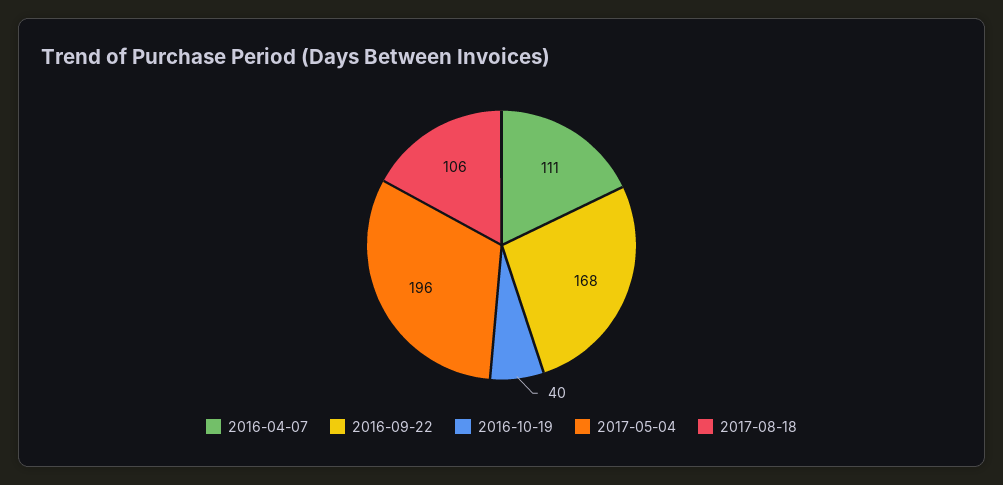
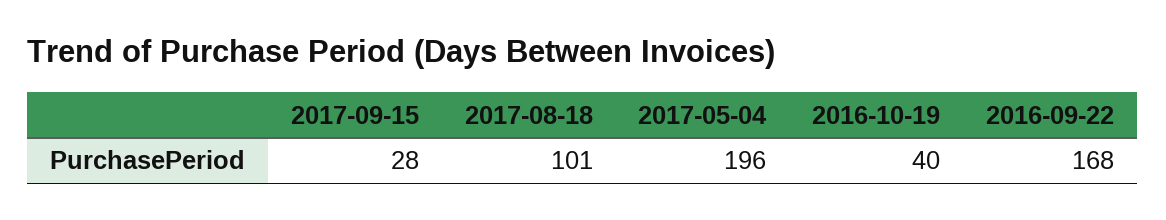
2016-04-07: 111 -> none
2017-08-18: 106 -> 101
2017-09-15: none -> 28

